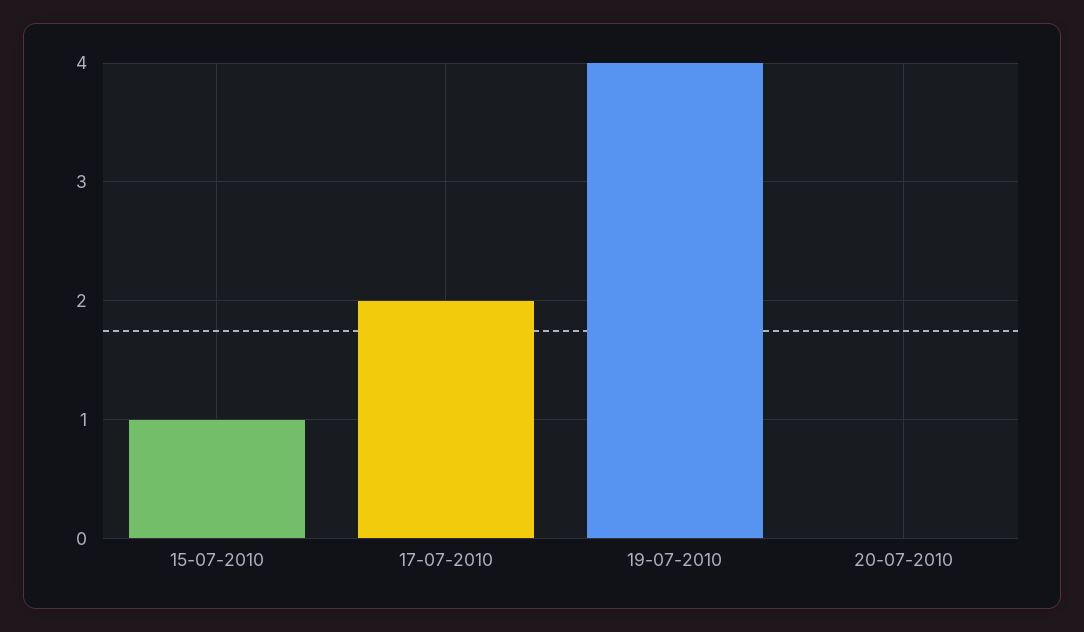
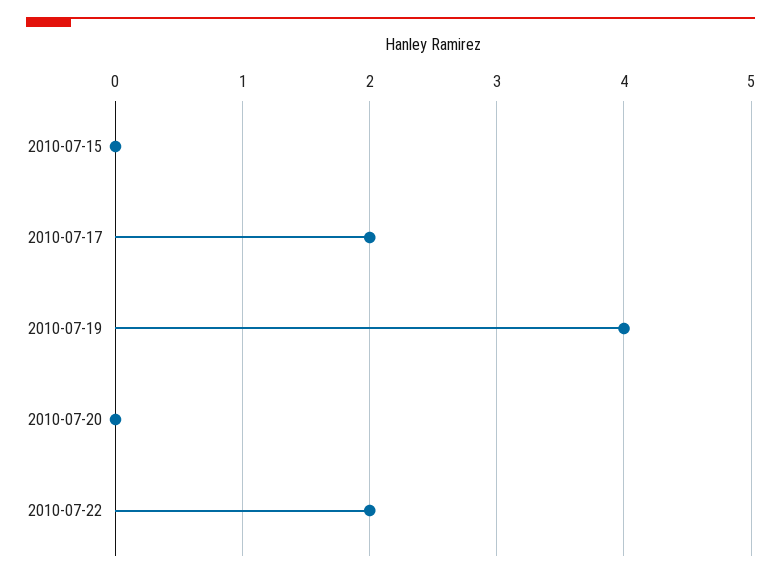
15-07-2010: 1 -> 0
2010-07-22: none -> 2

